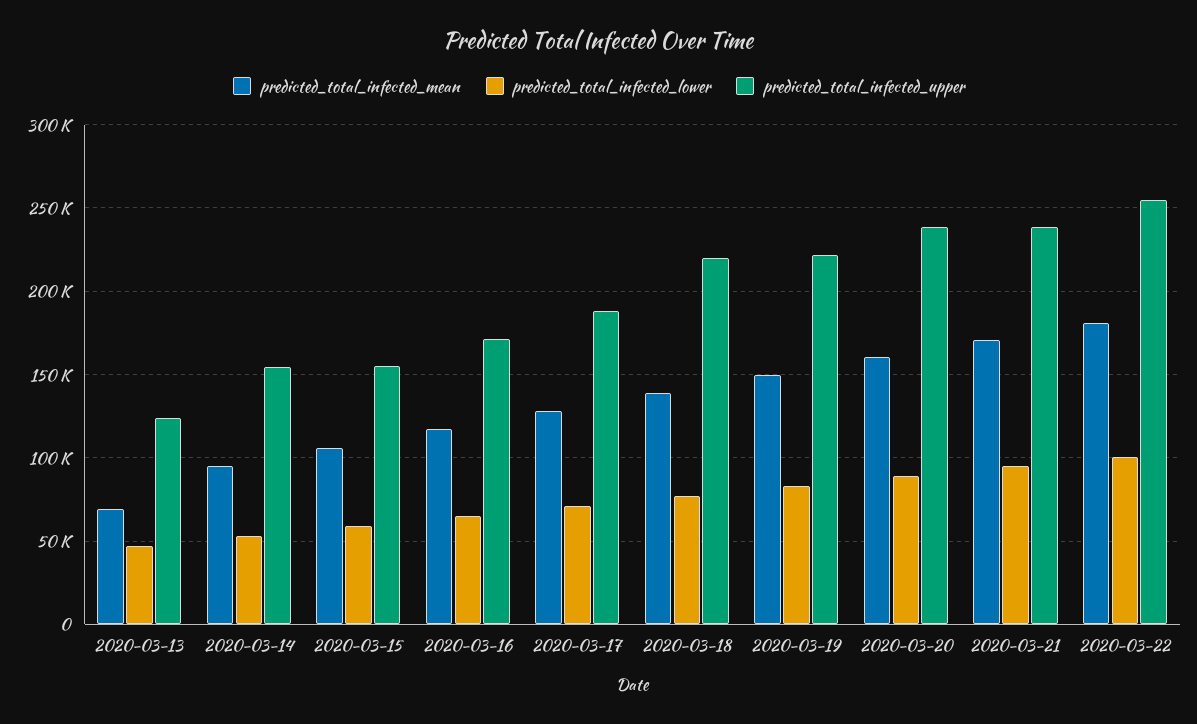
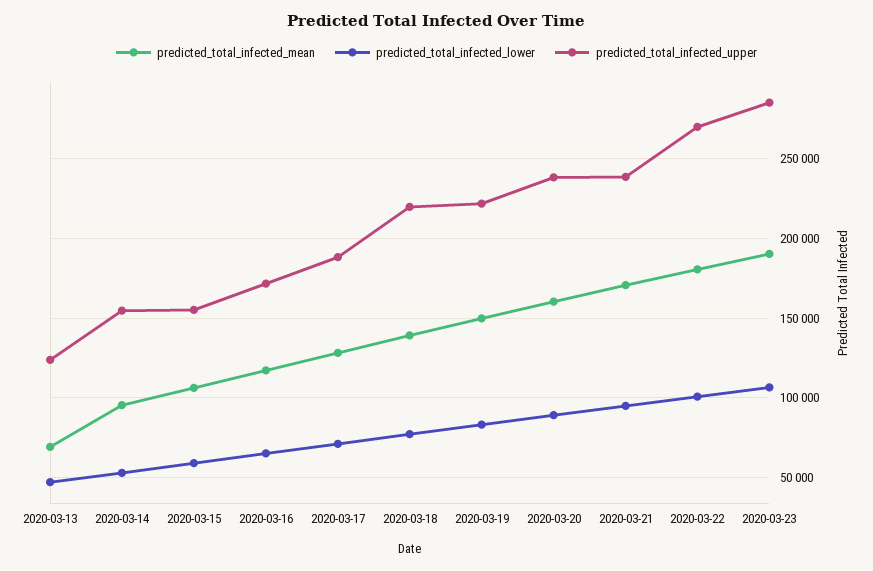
predicted_total_infected_upper, 2020-03-22: 255000 -> 270000
predicted_total_infected_mean, 2020-03-23: none -> 190000
predicted_total_infected_lower, 2020-03-23: none -> 105000
predicted_total_infected_upper, 2020-03-23: none -> 285000

